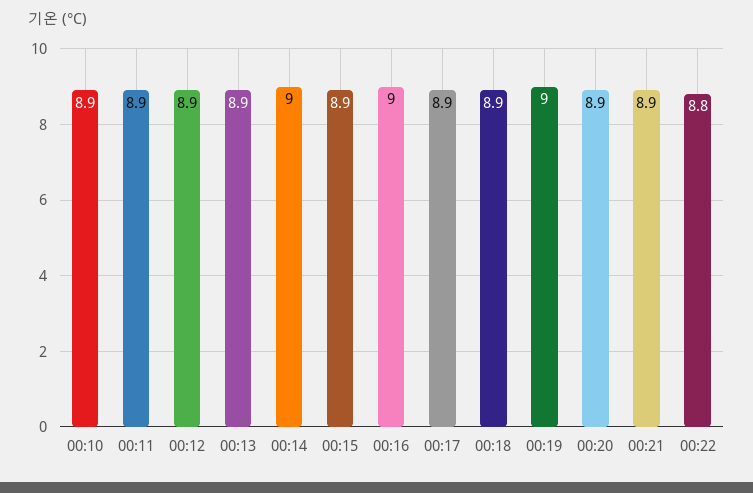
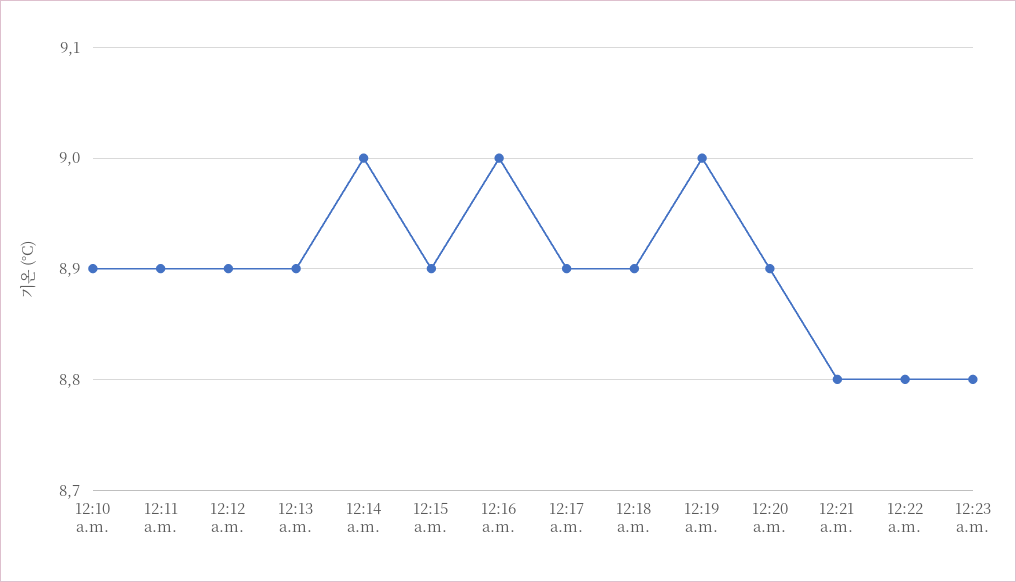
00:21: 8.9 -> 8.8
12:23 a.m.: none -> 8.8

